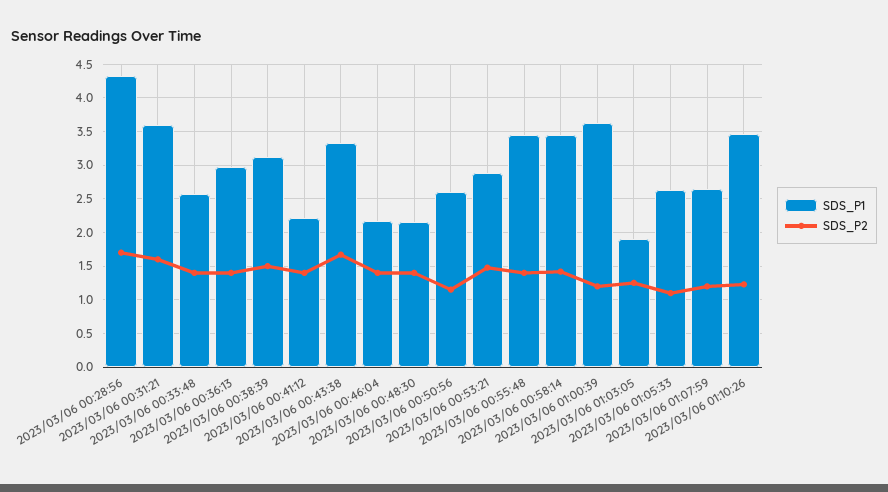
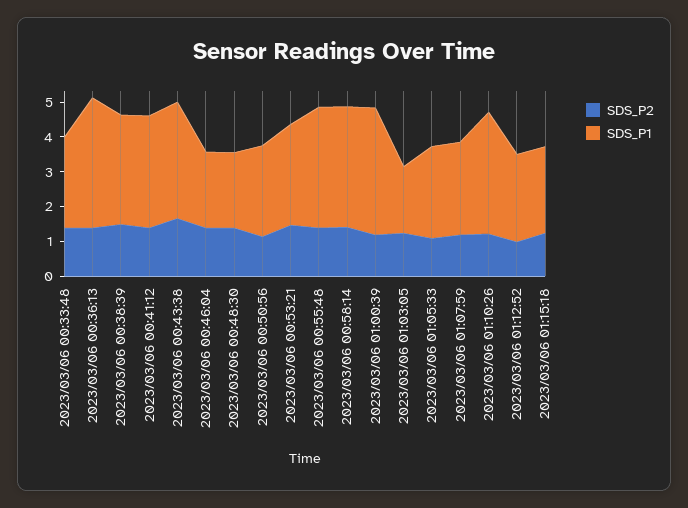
SDS_P1, 2023/03/06 00:28:56: 4.3 -> none
SDS_P2, 2023/03/06 00:28:56: 1.7 -> none
SDS_P1, 2023/03/06 00:31:21: 3.6 -> none
SDS_P2, 2023/03/06 00:31:21: 1.6 -> none
SDS_P1, 2023/03/06 00:36:13: 3 -> 3.75
SDS_P1, 2023/03/06 00:41:12: 2.2 -> 3.25
SDS_P2, 2023/03/06 01:12:52: none -> 1
SDS_P1, 2023/03/06 01:12:52: none -> 2.5
SDS_P2, 2023/03/06 01:15:18: none -> 1.25
SDS_P1, 2023/03/06 01:15:18: none -> 2.5

